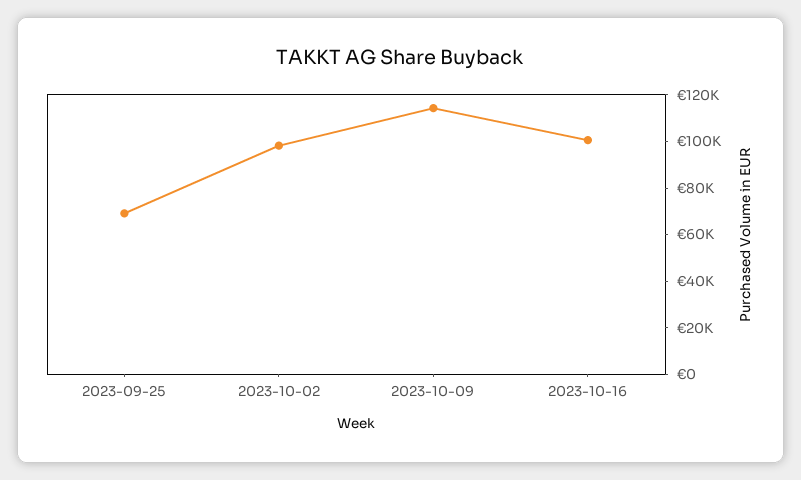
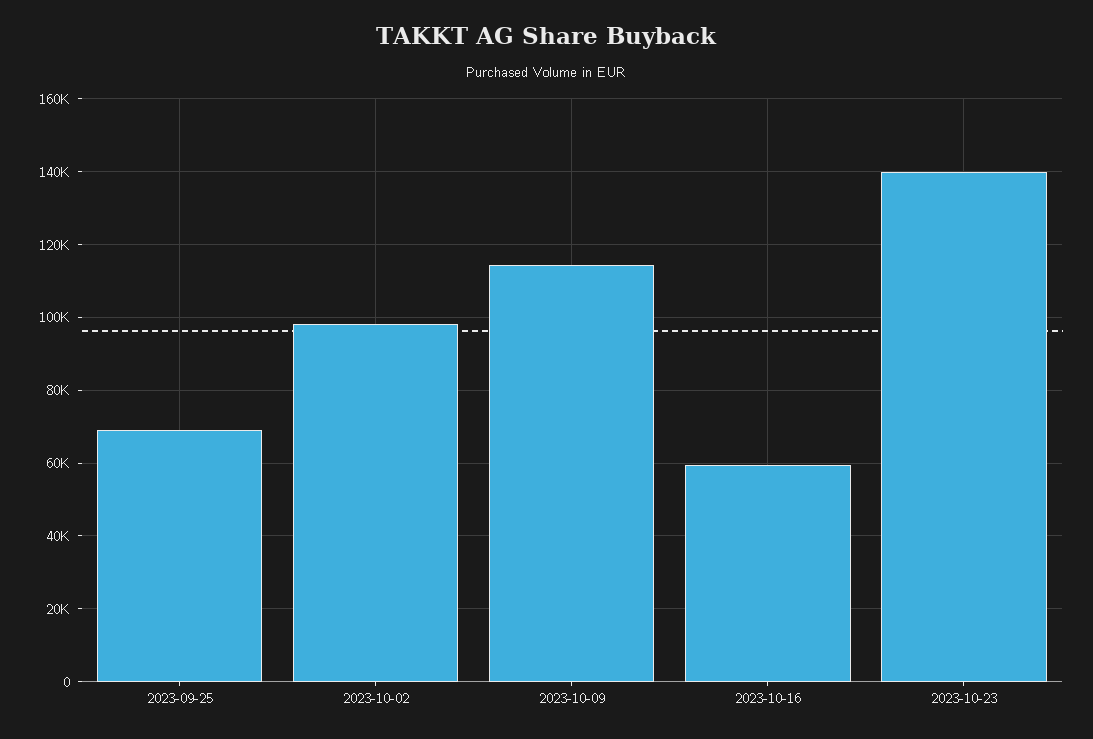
2023-10-16: 100000 -> 60000
2023-10-23: none -> 140000

